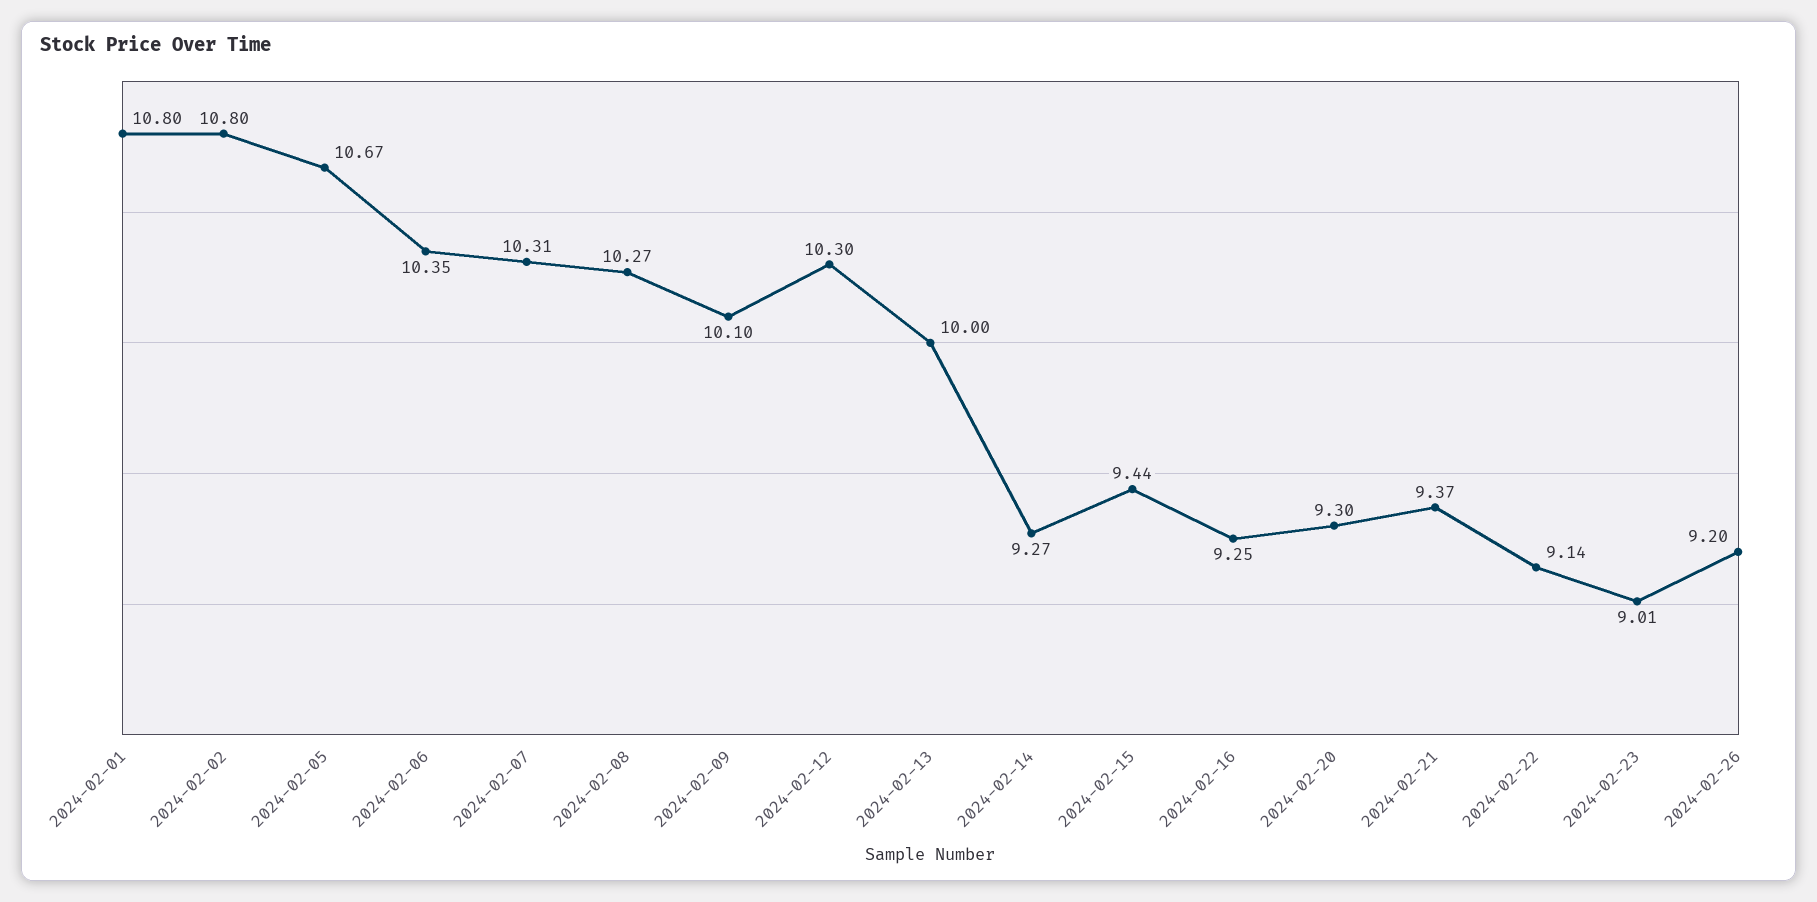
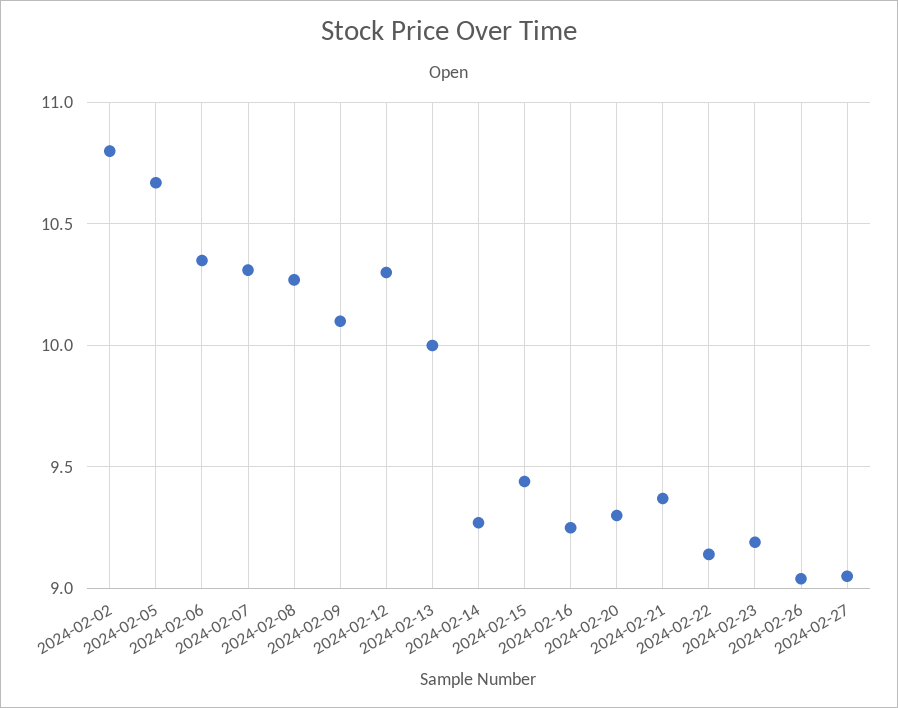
2024-02-01: 10.8 -> none
2024-02-23: 9.01 -> 9.2
2024-02-26: 9.2 -> 9.05
2024-02-27: none -> 9.05

